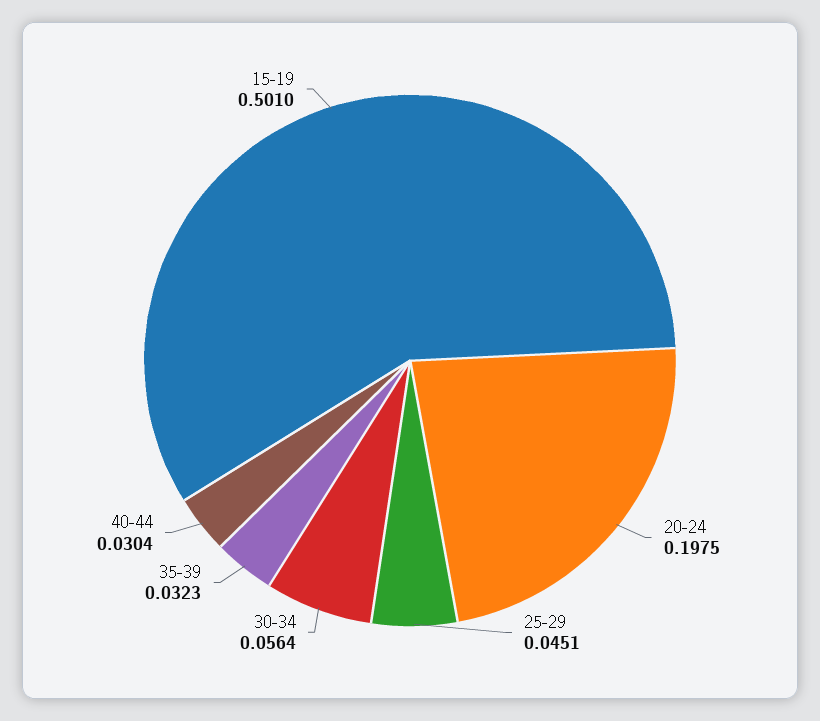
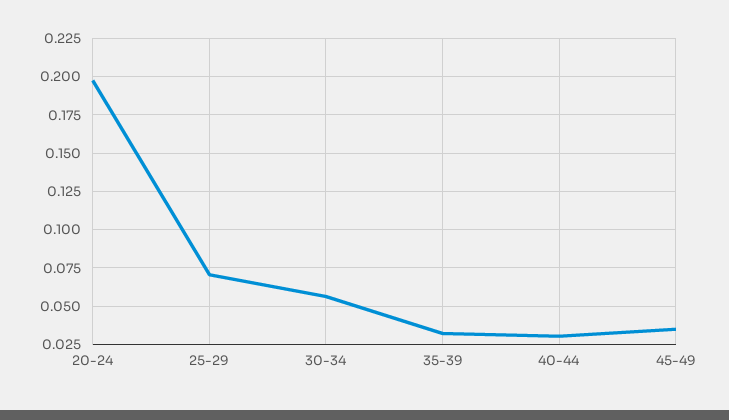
25-29: 0.0451 -> 0.07
15-19: 0.501 -> none
45-49: none -> 0.035

